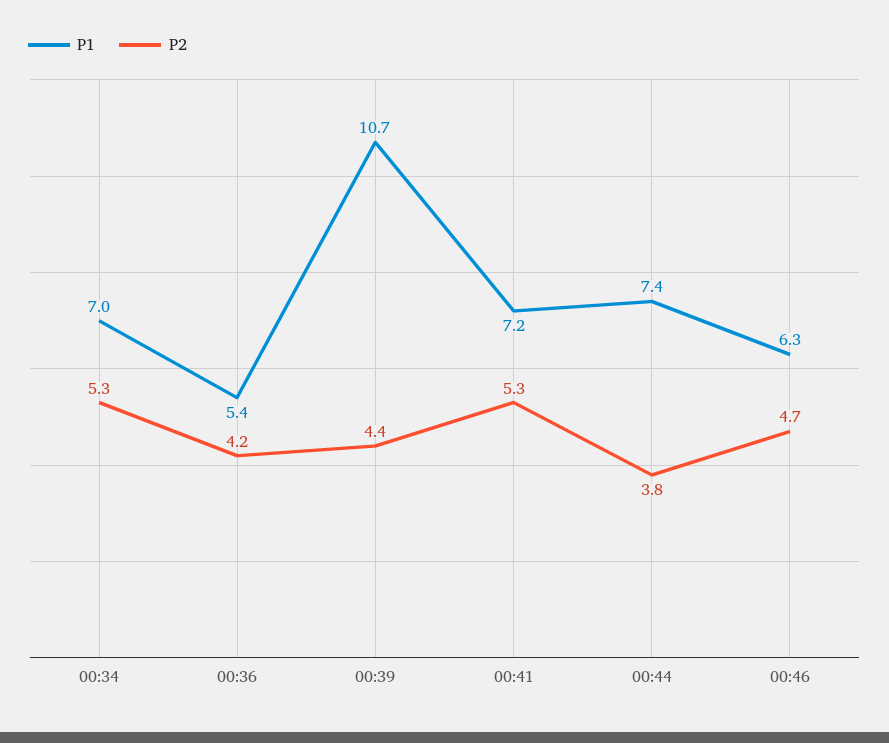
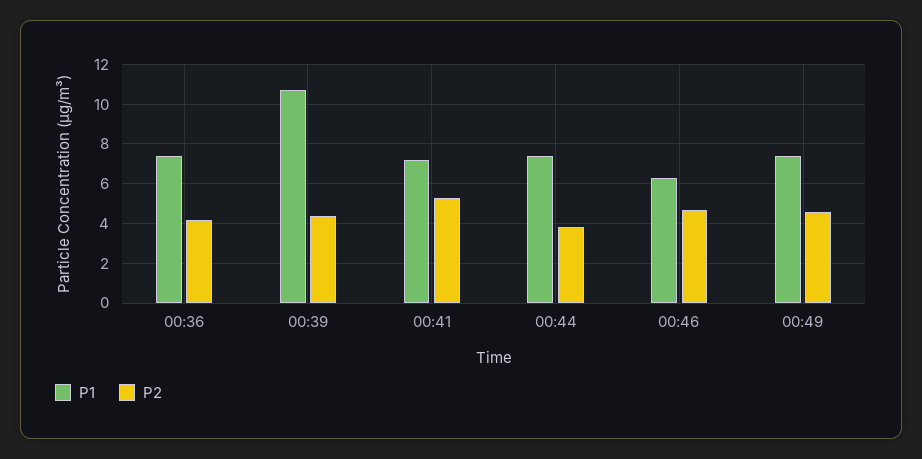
P1, 00:34: 7 -> none
P2, 00:34: 5.3 -> none
P1, 00:36: 5.4 -> 7.5
P1, 00:49: none -> 7.5
P2, 00:49: none -> 4.5

